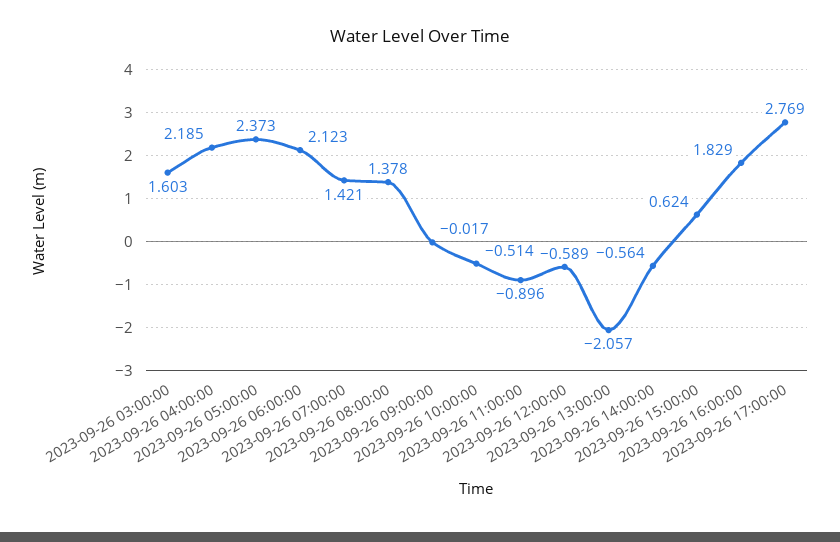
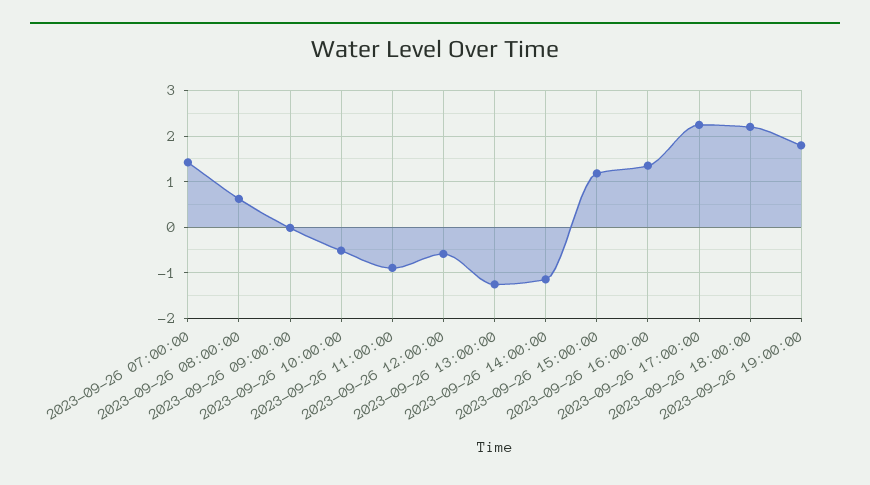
2023-09-26 03:00:00: 1.603 -> none
2023-09-26 04:00:00: 2.185 -> none
2023-09-26 05:00:00: 2.373 -> none
2023-09-26 06:00:00: 2.123 -> none
2023-09-26 08:00:00: 1.378 -> 0.6
2023-09-26 13:00:00: -2.057 -> -1.2
2023-09-26 14:00:00: -0.564 -> -1.2
2023-09-26 15:00:00: 0.624 -> 1.2
2023-09-26 16:00:00: 1.829 -> 1.4
2023-09-26 17:00:00: 2.769 -> 2.2
2023-09-26 18:00:00: none -> 2.2
2023-09-26 19:00:00: none -> 1.8

